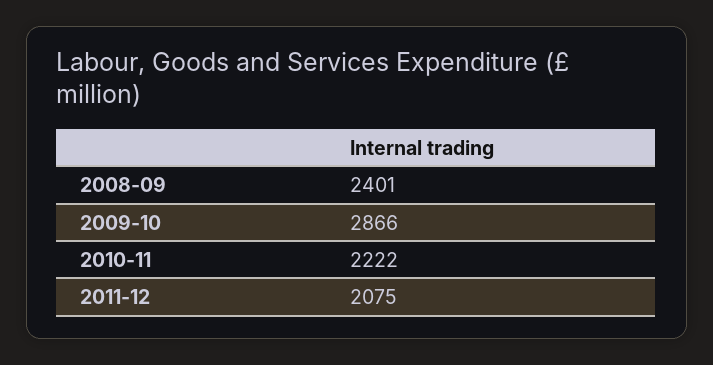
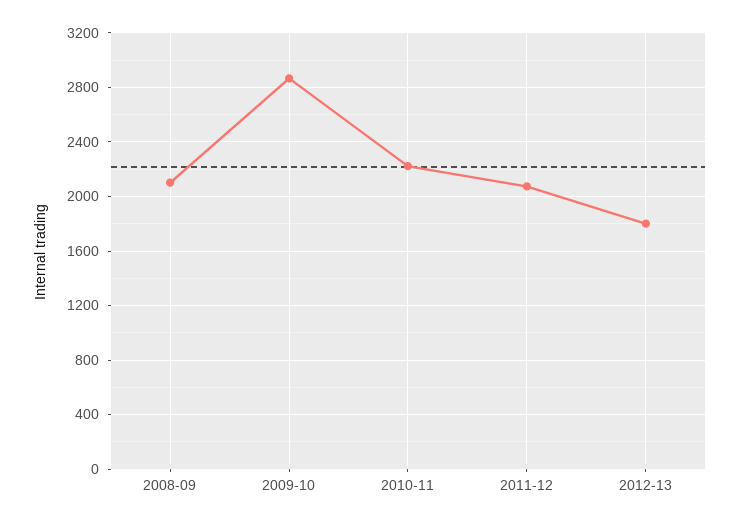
2008-09: 2401 -> 2100
2012-13: none -> 1800

